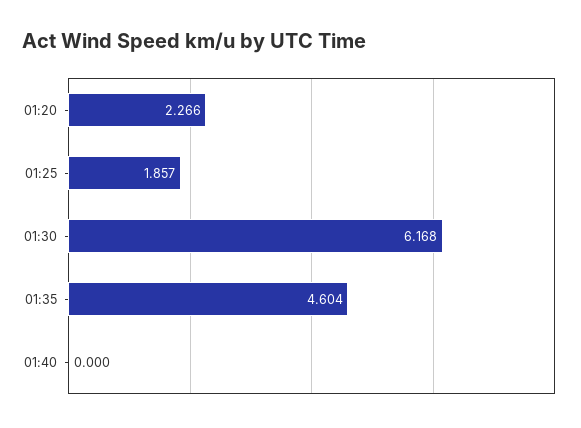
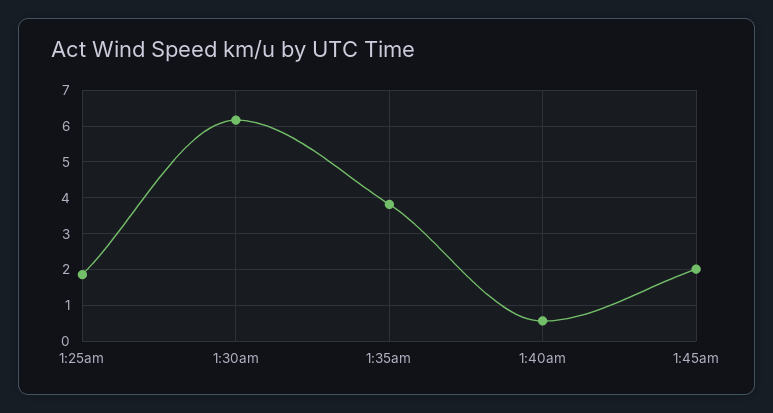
01:20: 2.266 -> none
01:35: 4.604 -> 3.8
01:40: 0 -> 0.6
1:45am: none -> 2

